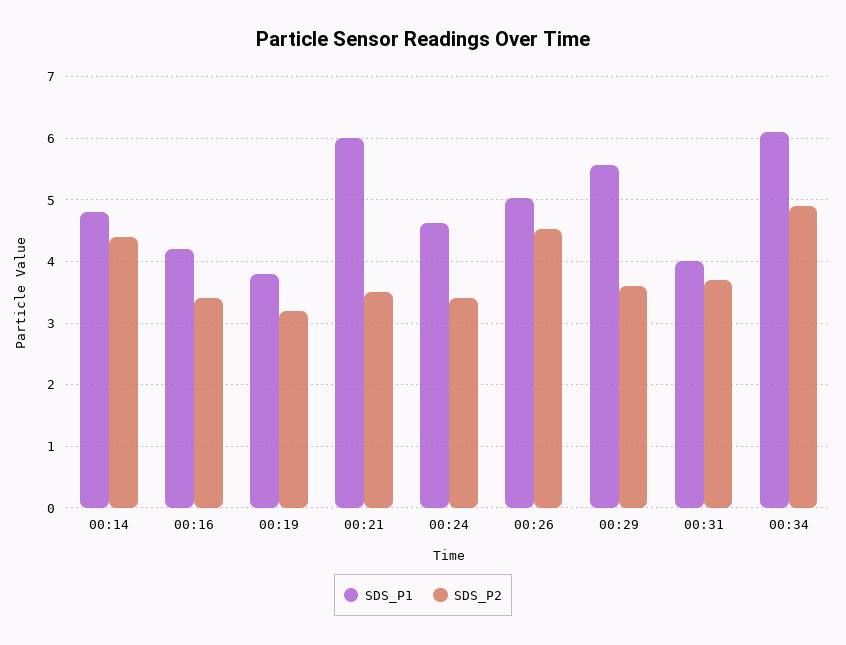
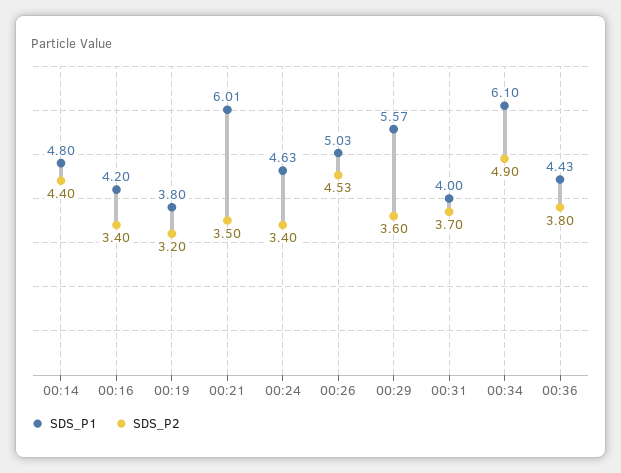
SDS_P1, 00:36: none -> 4.43
SDS_P2, 00:36: none -> 3.8

